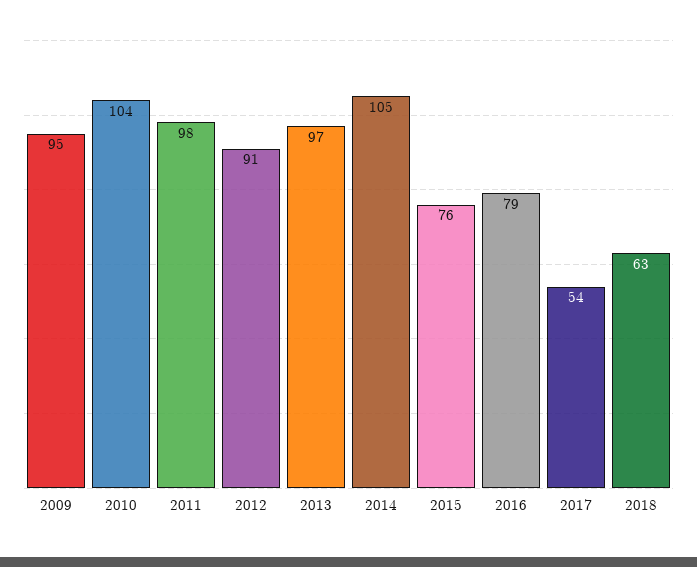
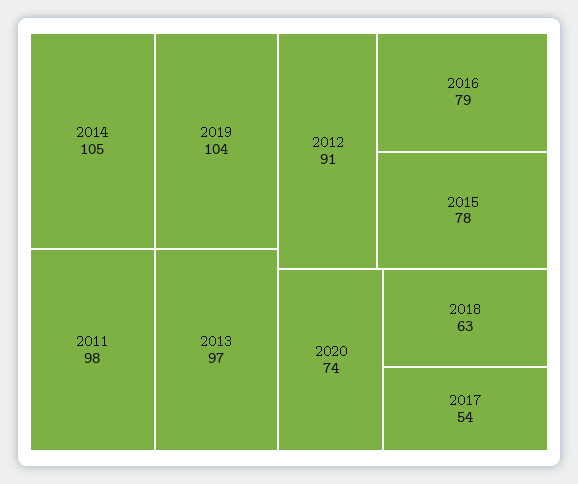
2009: 95 -> none
2010: 104 -> none
2015: 76 -> 78
2019: none -> 104
2020: none -> 74

